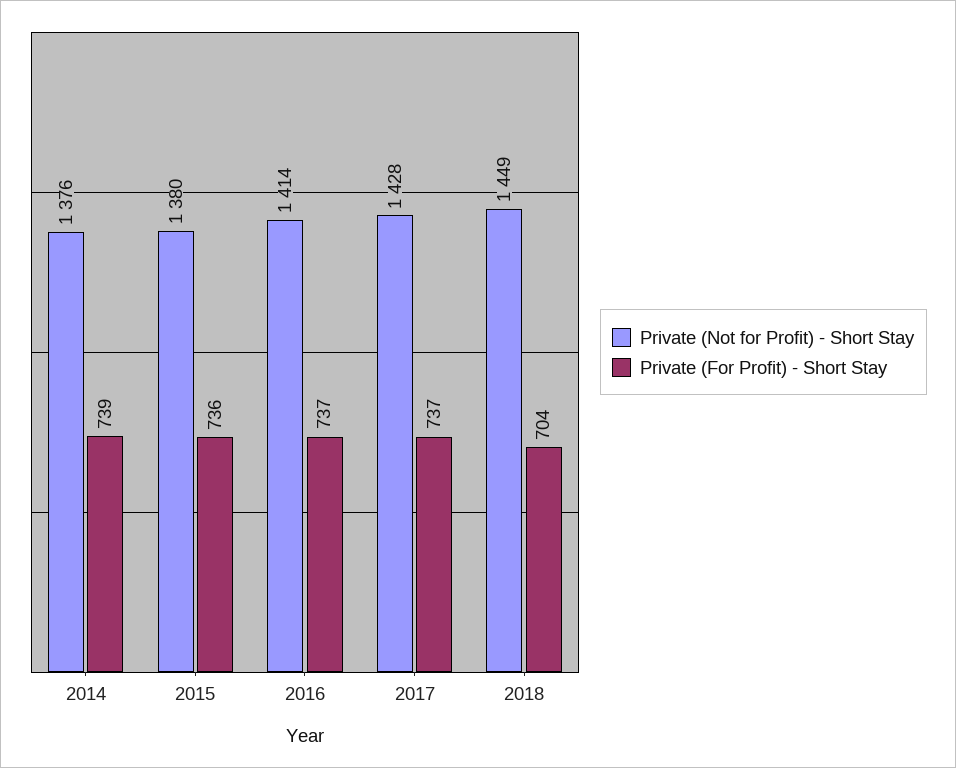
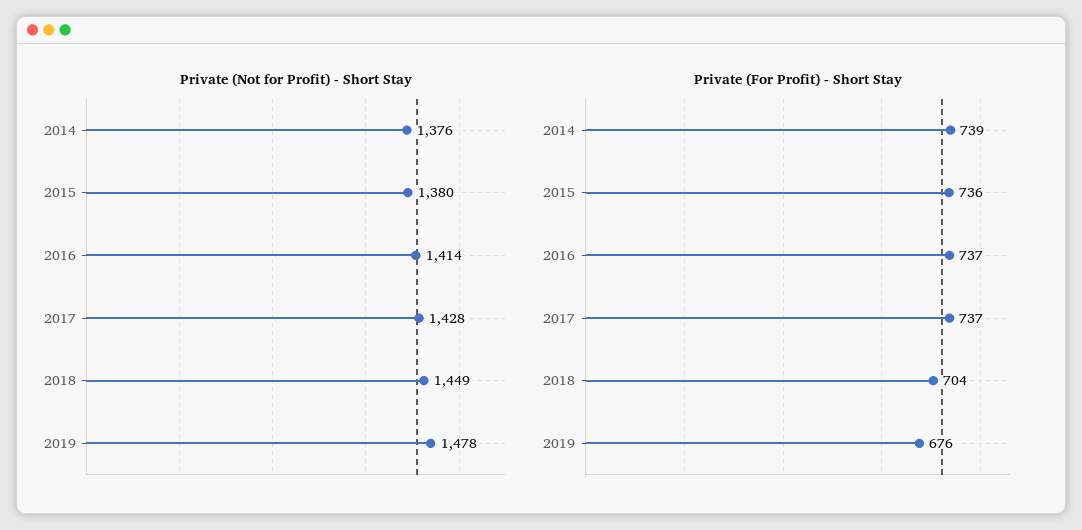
Private (Not for Profit) - Short Stay, 2019: none -> 1478
Private (For Profit) - Short Stay, 2019: none -> 676

